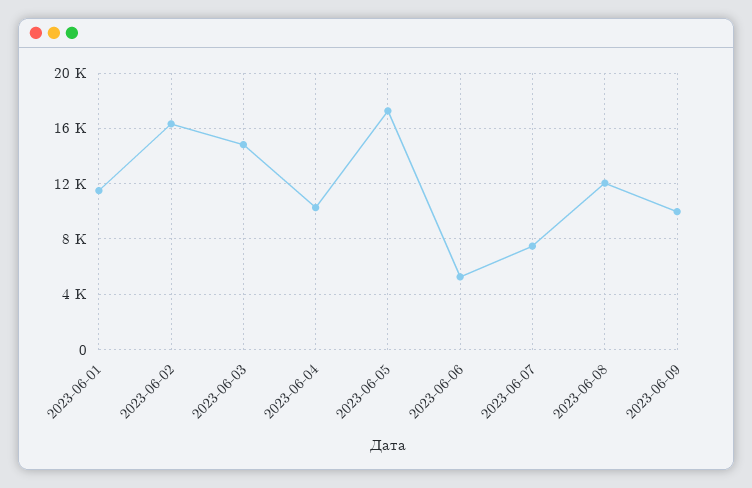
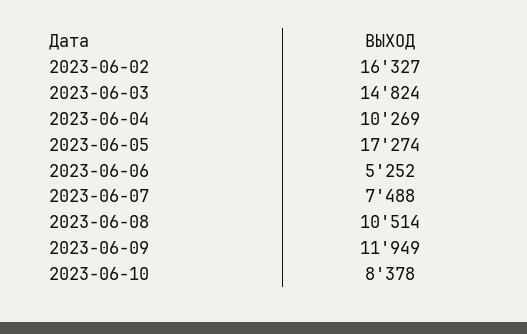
2023-06-01: 11500 -> none
2023-06-08: 12000 -> 10514
2023-06-09: 10000 -> 11949
2023-06-10: none -> 8378

